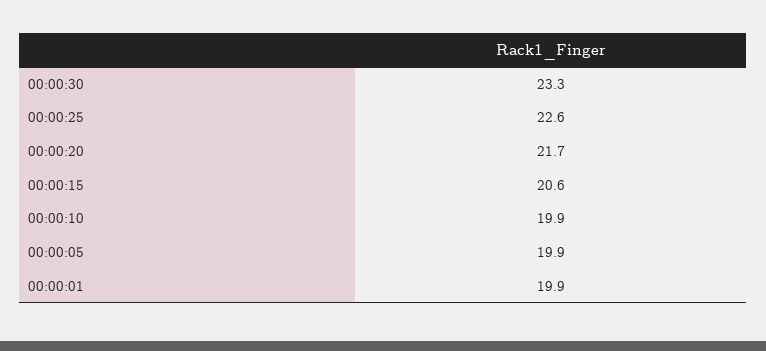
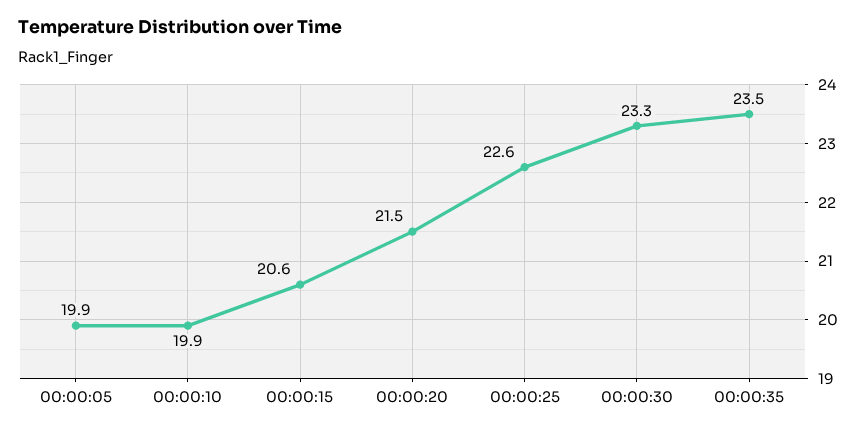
00:00:20: 21.7 -> 21.5
00:00:01: 19.9 -> none
00:00:35: none -> 23.5

